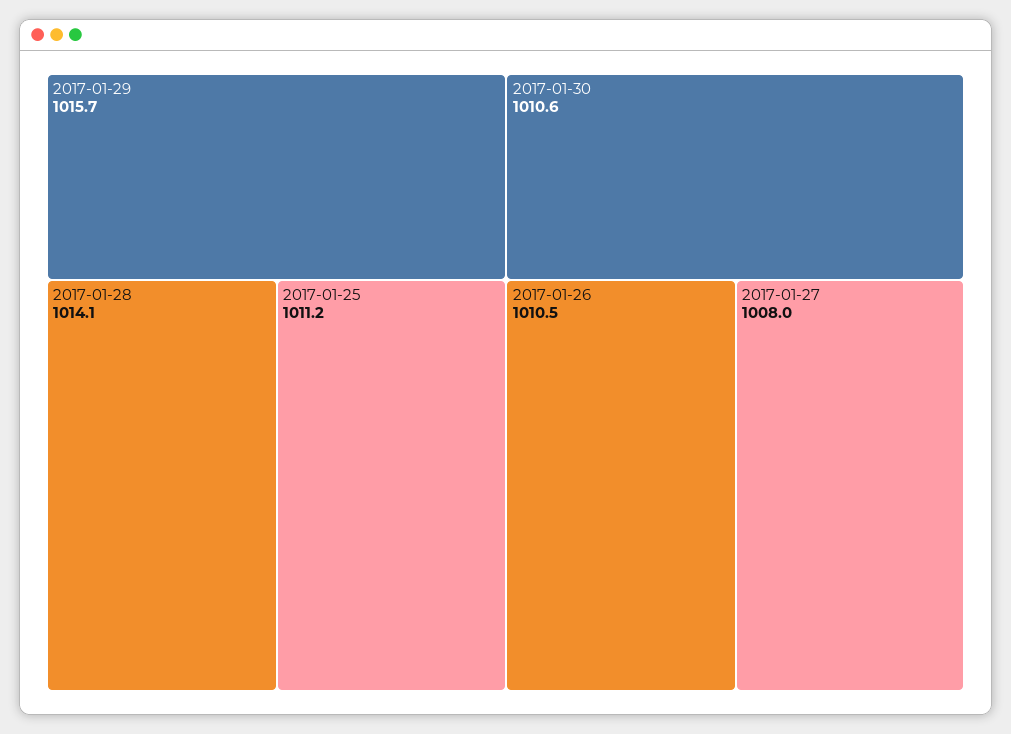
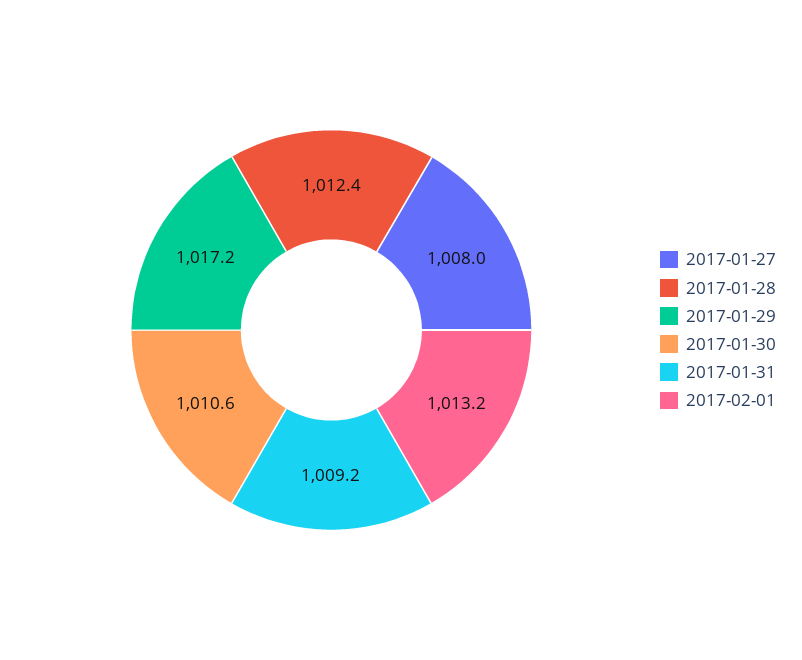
2017-01-29: 1015.7 -> 1017.2
2017-01-28: 1014.1 -> 1012.4
2017-01-25: 1011.2 -> none
2017-01-26: 1010.5 -> none
2017-01-31: none -> 1009.2
2017-02-01: none -> 1013.2

